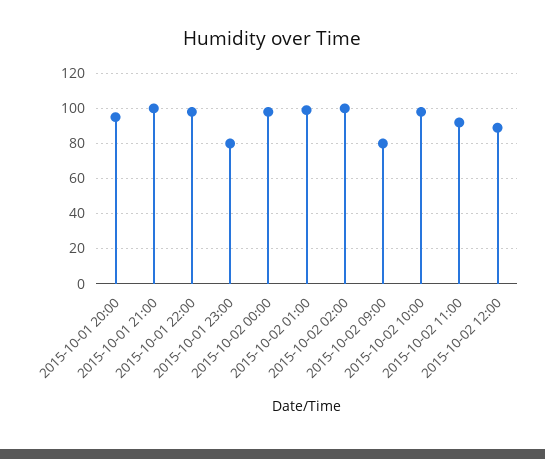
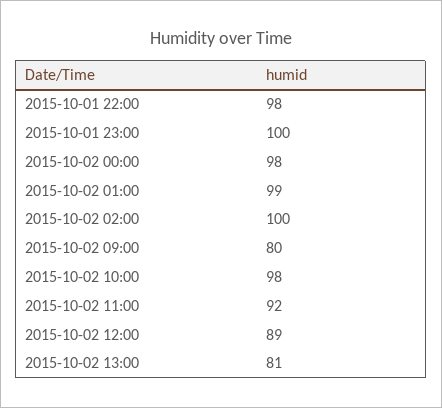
2015-10-01 20:00: 95 -> none
2015-10-01 21:00: 100 -> none
2015-10-01 23:00: 80 -> 100
2015-10-02 13:00: none -> 81

